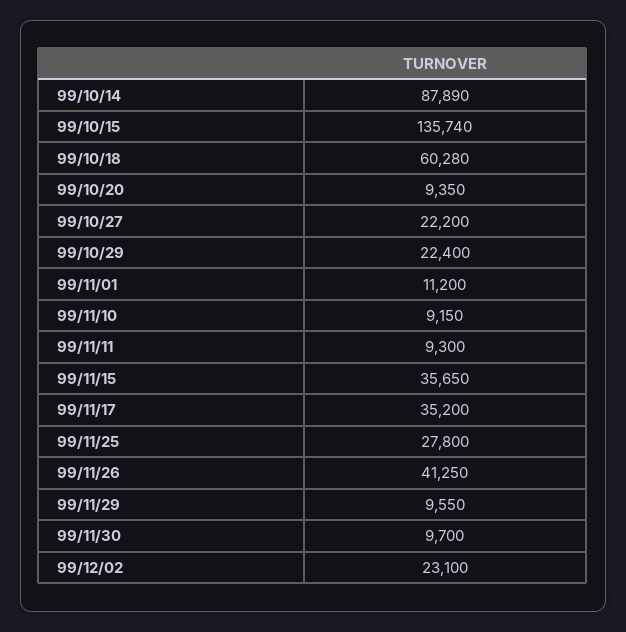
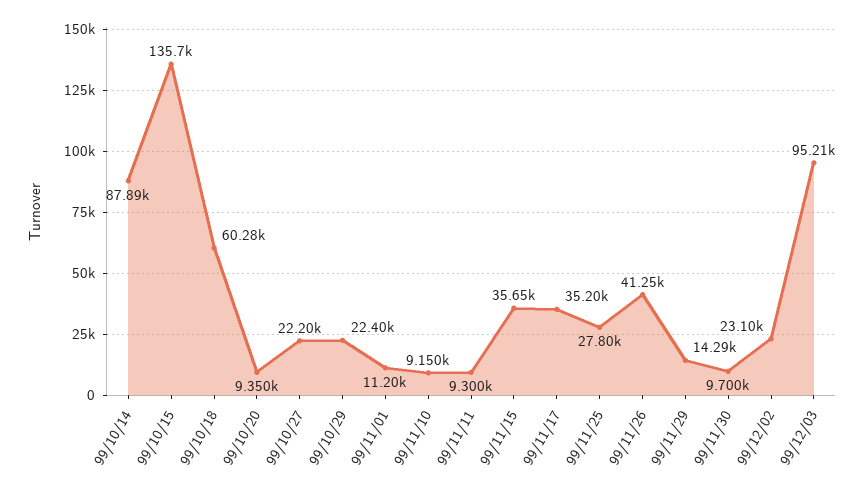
99/11/29: 9550 -> 14290
99/12/03: none -> 95210

